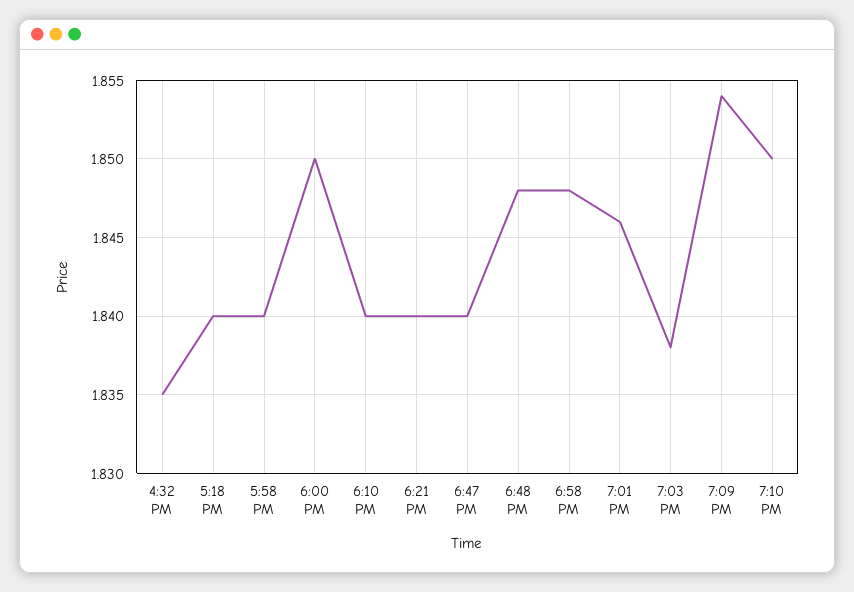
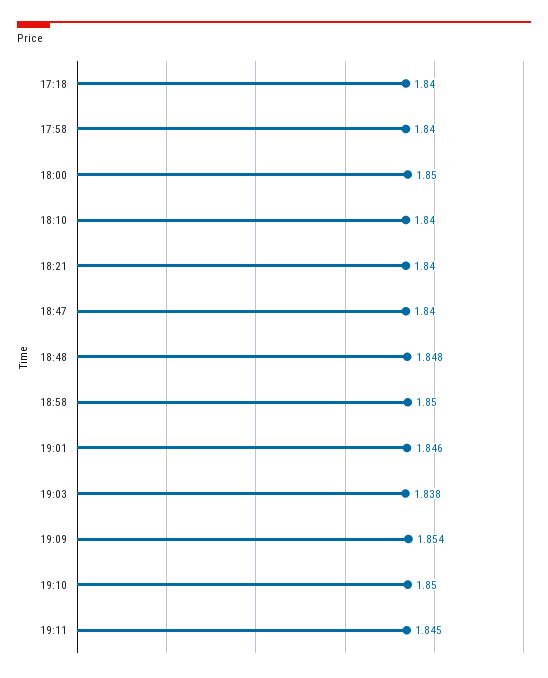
4:32 PM: 1.835 -> none
6:58 PM: 1.848 -> 1.85
19:11: none -> 1.845

